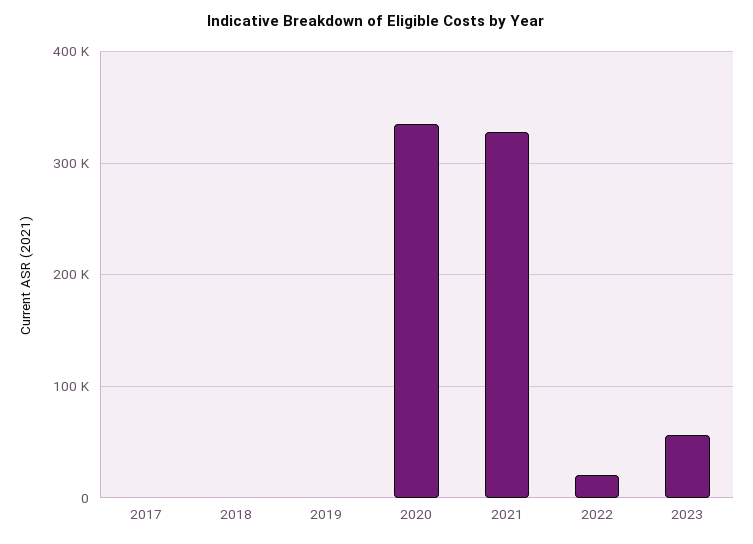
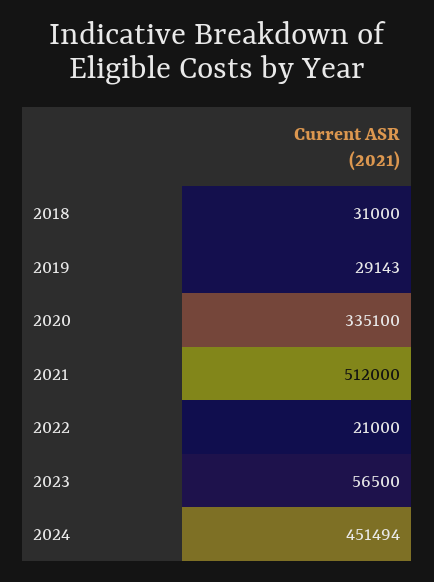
2017: 0 -> none
2018: 0 -> 31000
2019: 0 -> 29143
2021: 330000 -> 512000
2024: none -> 451494

